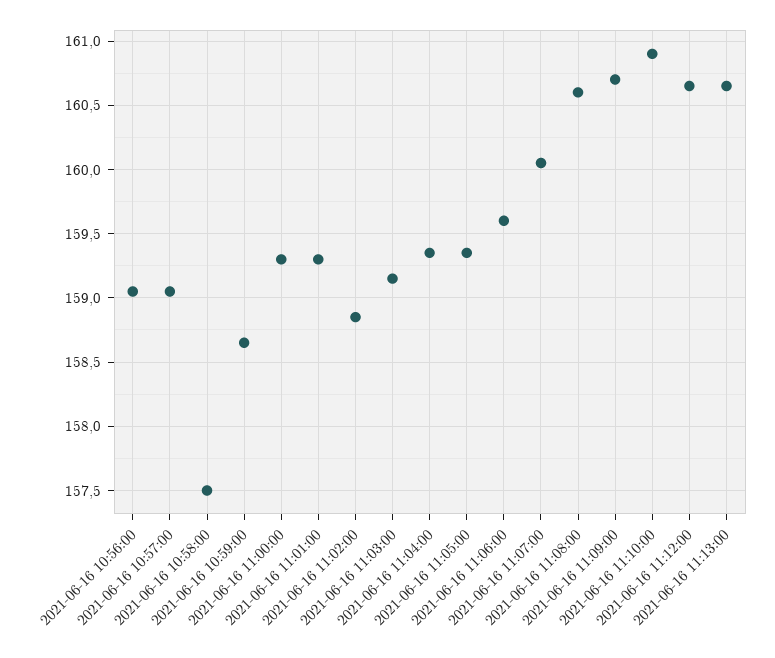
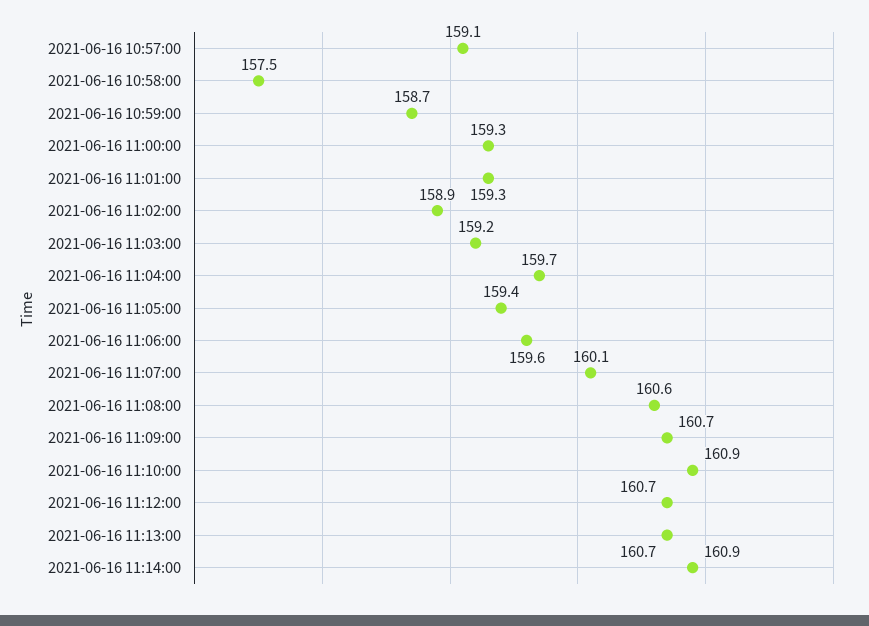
2021-06-16 10:56:00: 159.05 -> none
2021-06-16 11:04:00: 159.35 -> 159.7
2021-06-16 11:14:00: none -> 160.9

